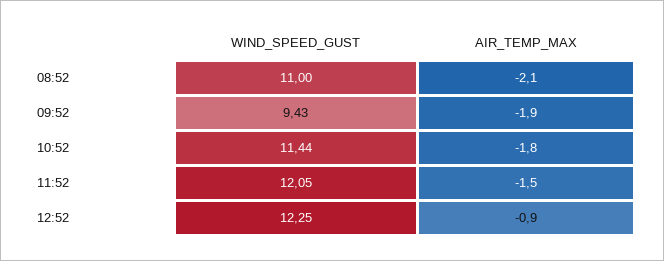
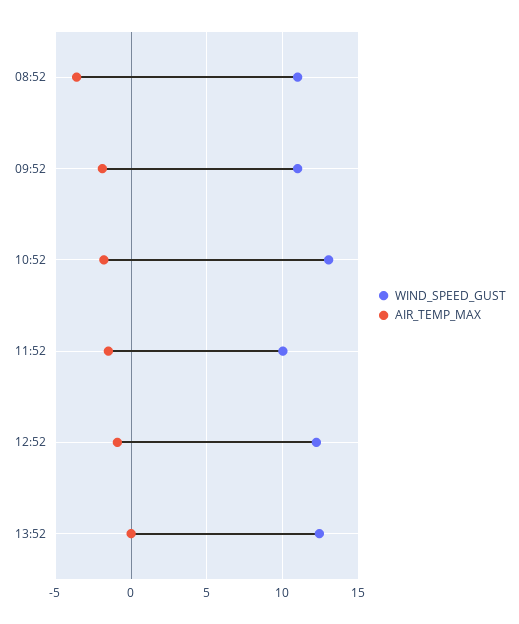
AIR_TEMP_MAX, 08:52: -2.1 -> -3.5
WIND_SPEED_GUST, 09:52: 9.43 -> 11
WIND_SPEED_GUST, 10:52: 11.44 -> 13
WIND_SPEED_GUST, 11:52: 12.05 -> 10
WIND_SPEED_GUST, 13:52: none -> 12.5
AIR_TEMP_MAX, 13:52: none -> 0

